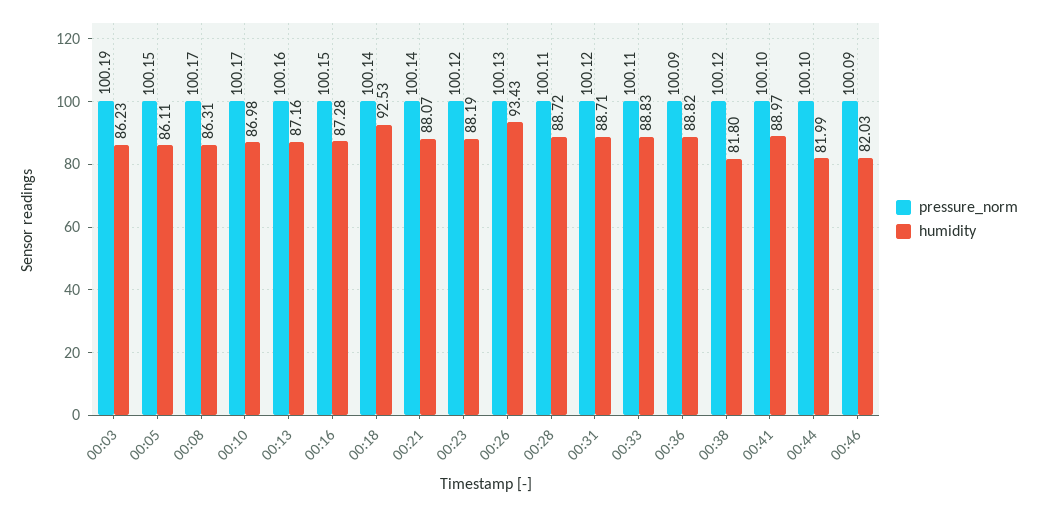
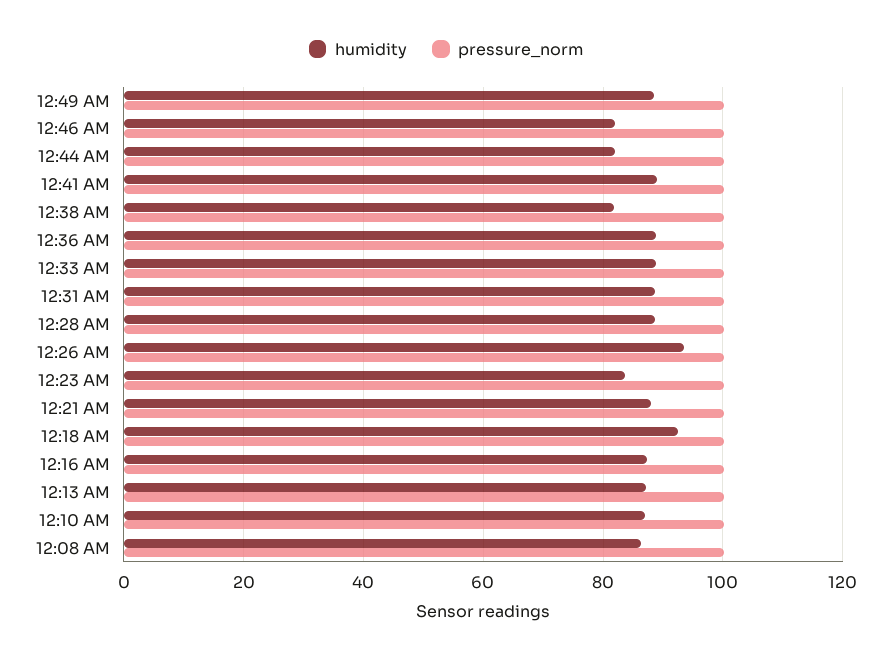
pressure_norm, 00:03: 100.19 -> none
humidity, 00:03: 86.23 -> none
pressure_norm, 00:05: 100.15 -> none
humidity, 00:05: 86.11 -> none
humidity, 00:23: 88.19 -> 84
humidity, 12:49 AM: none -> 88
pressure_norm, 12:49 AM: none -> 100

